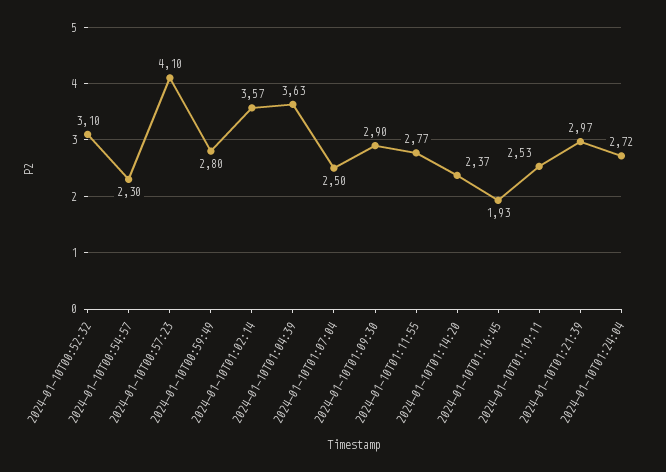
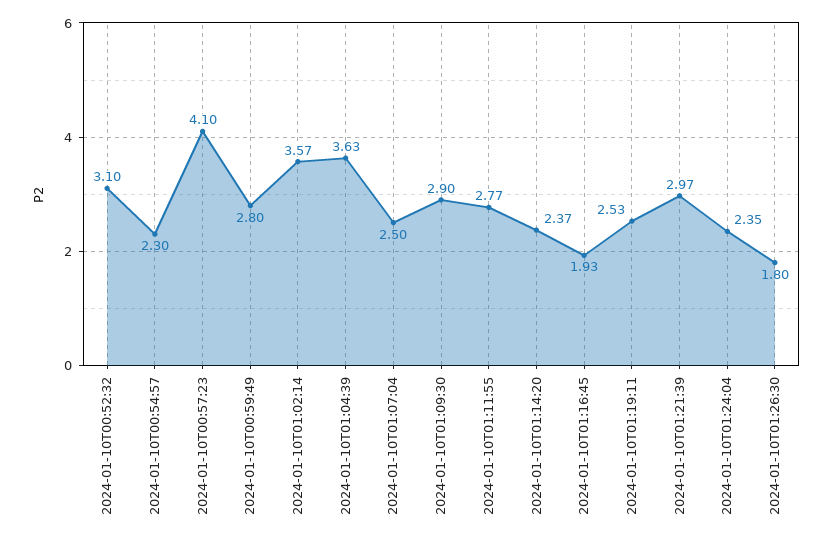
2024-01-10T01:24:04: 2.72 -> 2.35
2024-01-10T01:26:30: none -> 1.8

